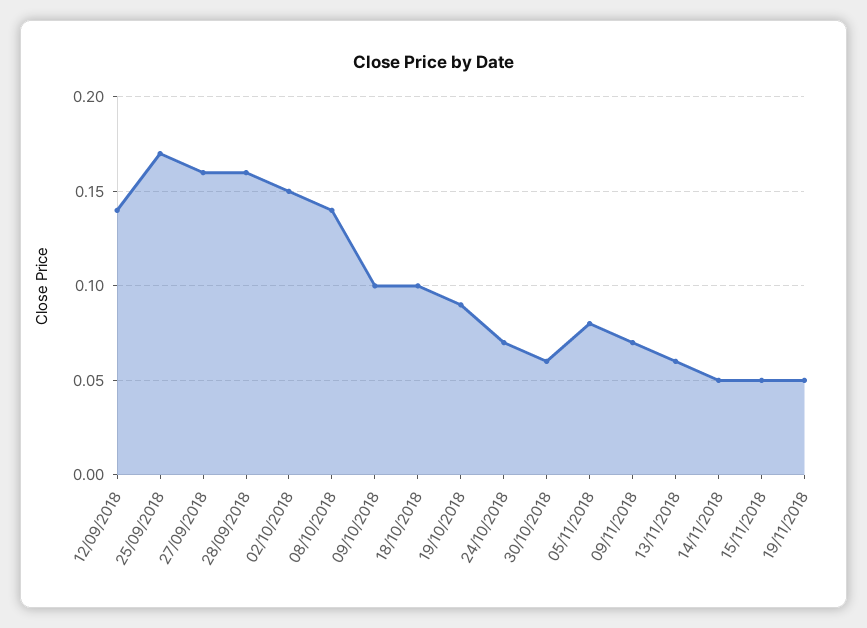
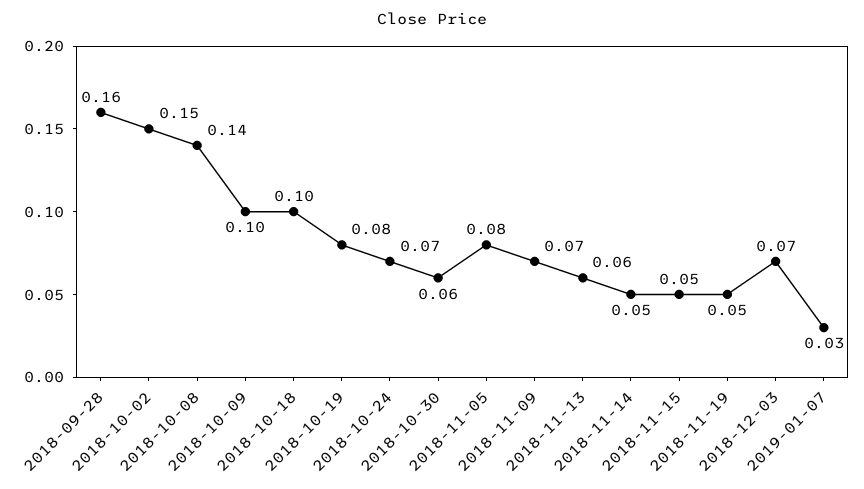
12/09/2018: 0.14 -> none
25/09/2018: 0.17 -> none
27/09/2018: 0.16 -> none
19/10/2018: 0.09 -> 0.08
2018-12-03: none -> 0.07
2019-01-07: none -> 0.03

